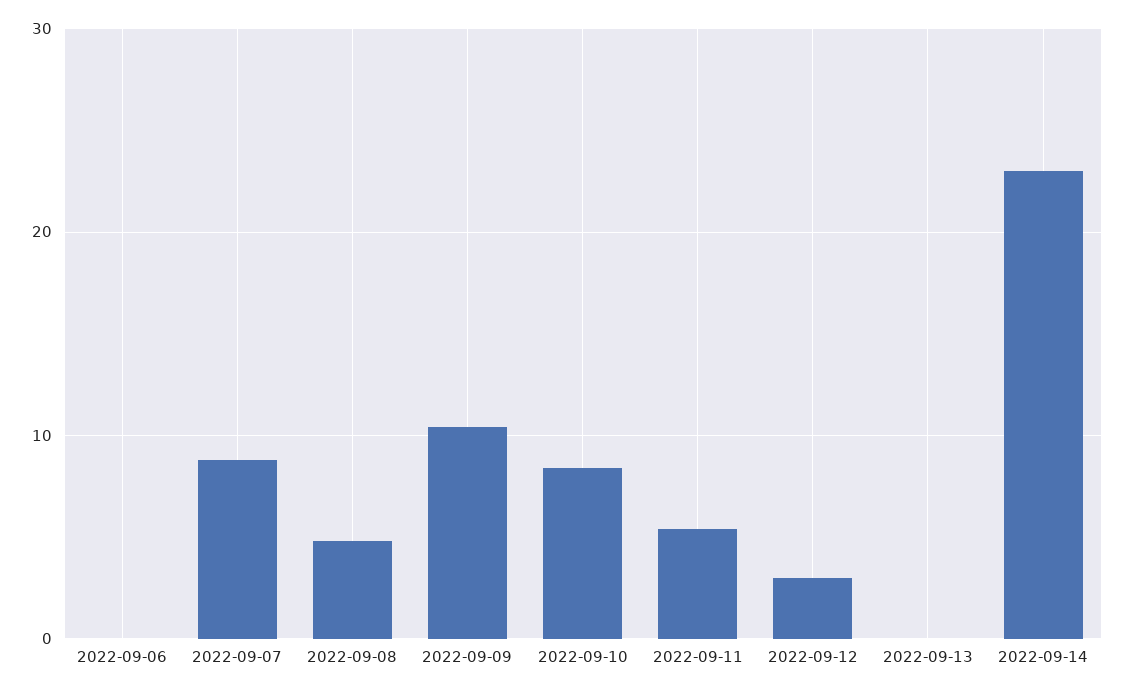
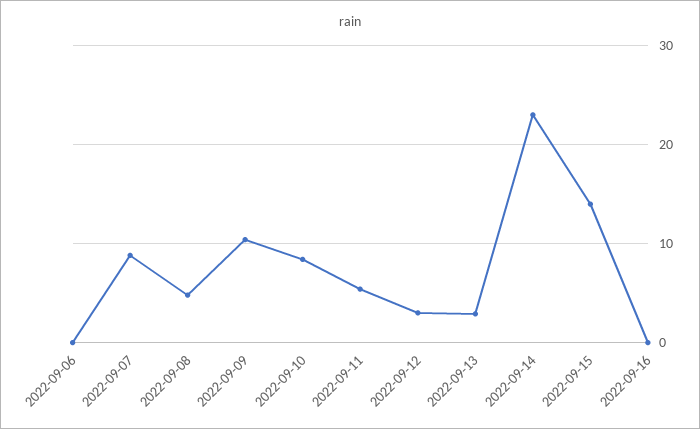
2022-09-13: 0 -> 3
2022-09-15: none -> 14
2022-09-16: none -> 0

